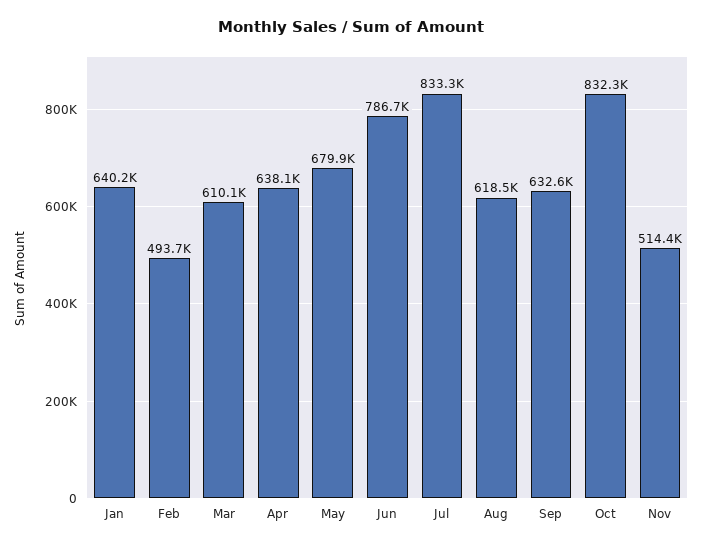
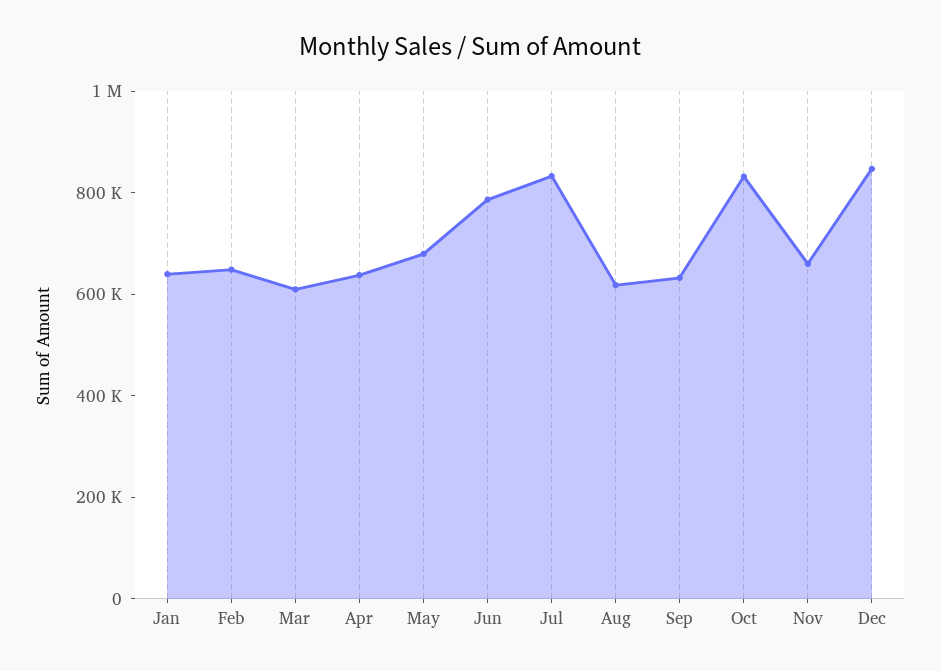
Feb: 493700 -> 650000
Nov: 514400 -> 650000
Dec: none -> 850000

